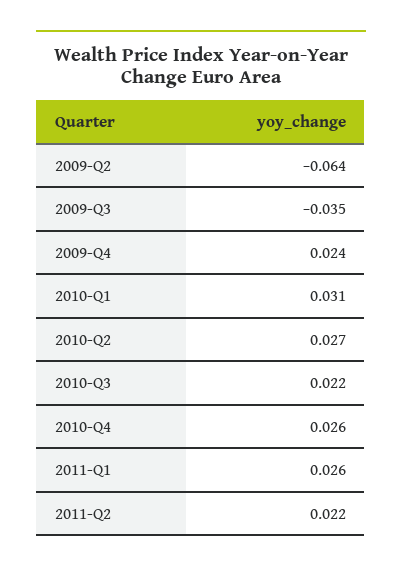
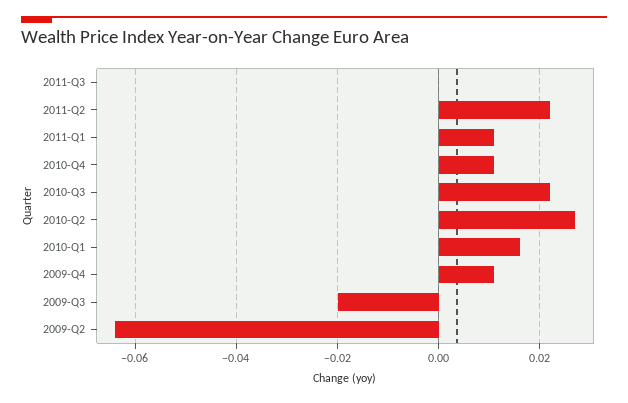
2009-Q3: -0.035 -> -0.02
2009-Q4: 0.024 -> 0.01
2010-Q1: 0.031 -> 0.015
2010-Q4: 0.026 -> 0.01
2011-Q1: 0.026 -> 0.01
2011-Q3: none -> 0

